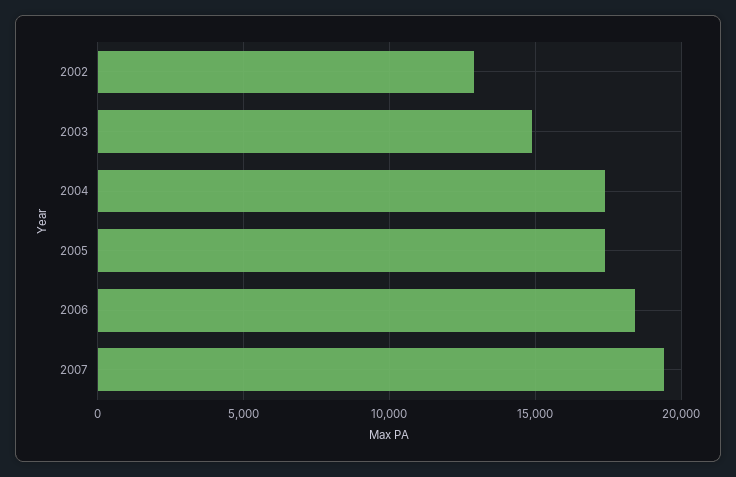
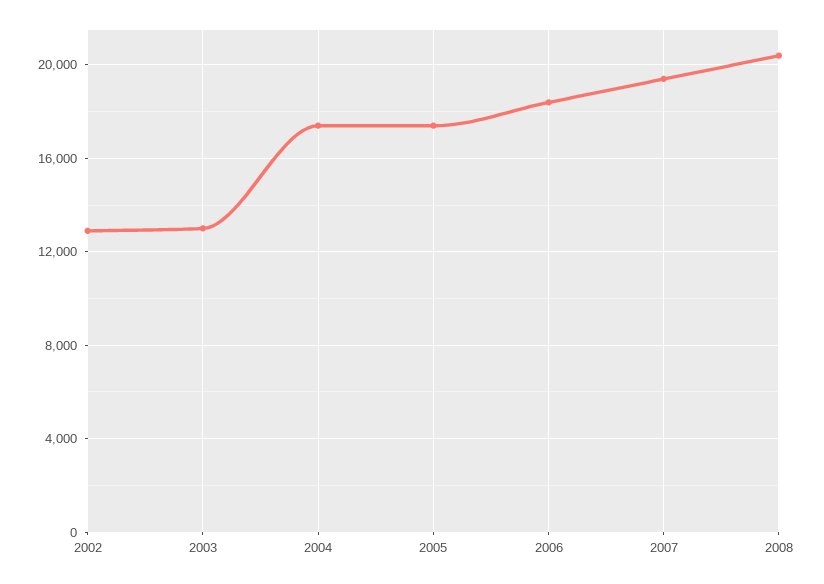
2003: 15000 -> 13000
2008: none -> 20500

